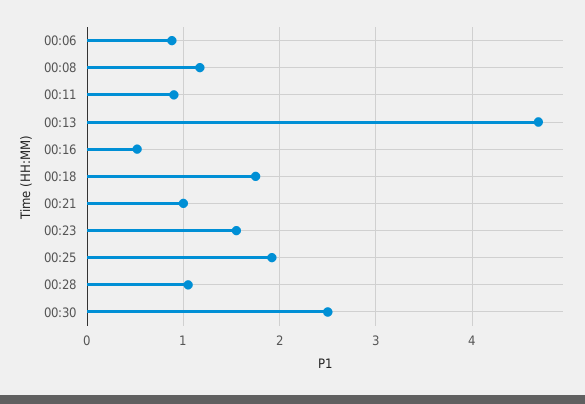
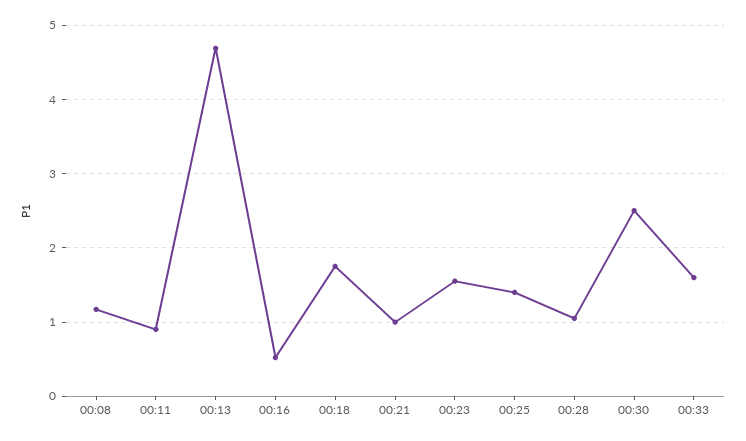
00:06: 0.9 -> none
00:25: 1.9 -> 1.4
00:33: none -> 1.6

